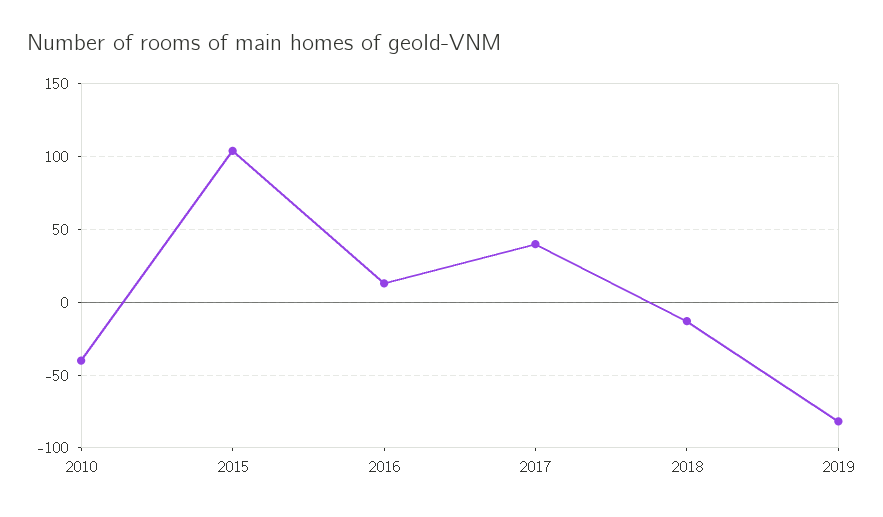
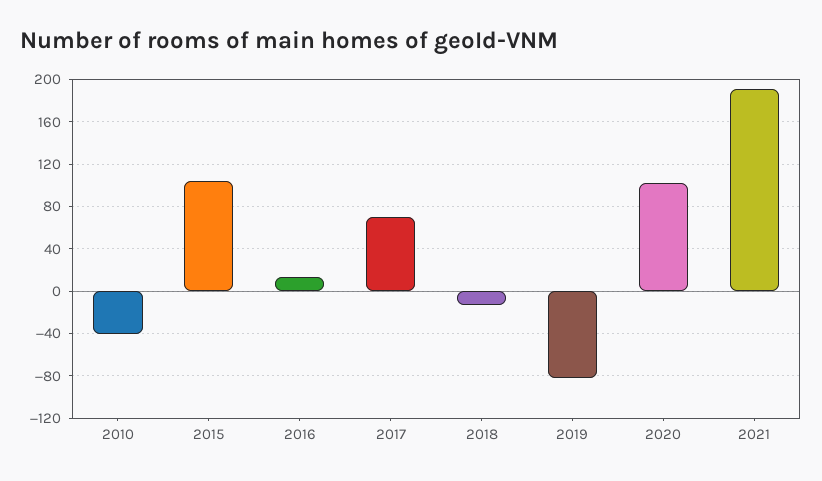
2017: 40 -> 70
2020: none -> 100
2021: none -> 190

